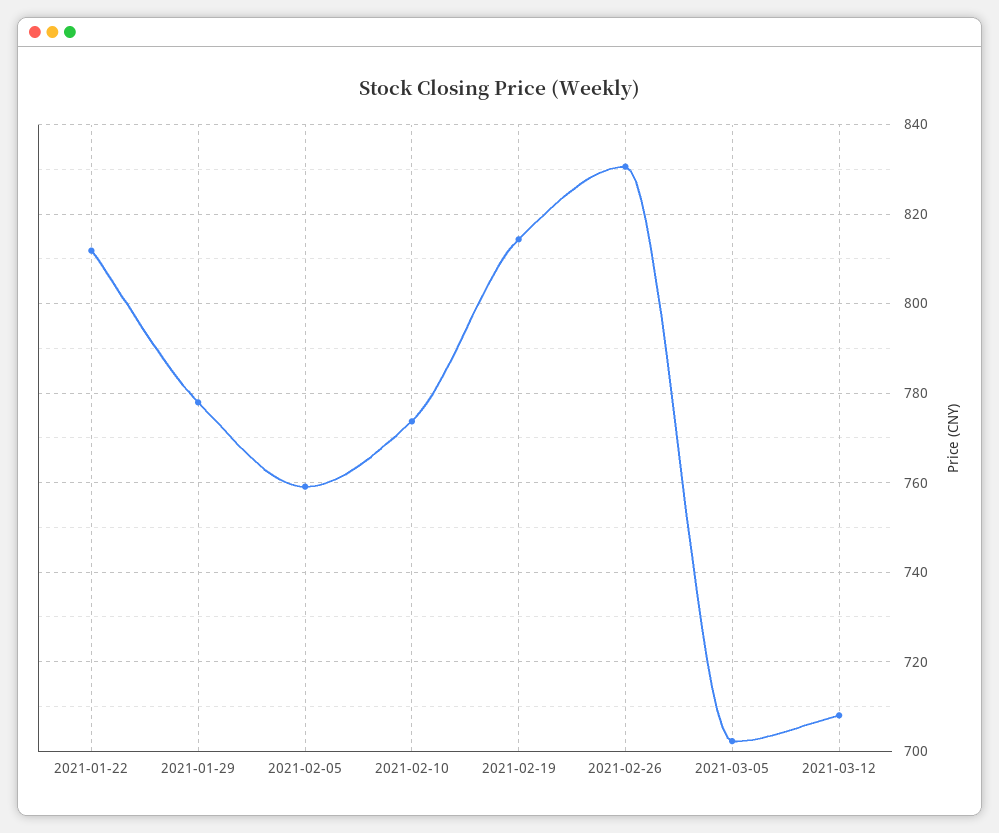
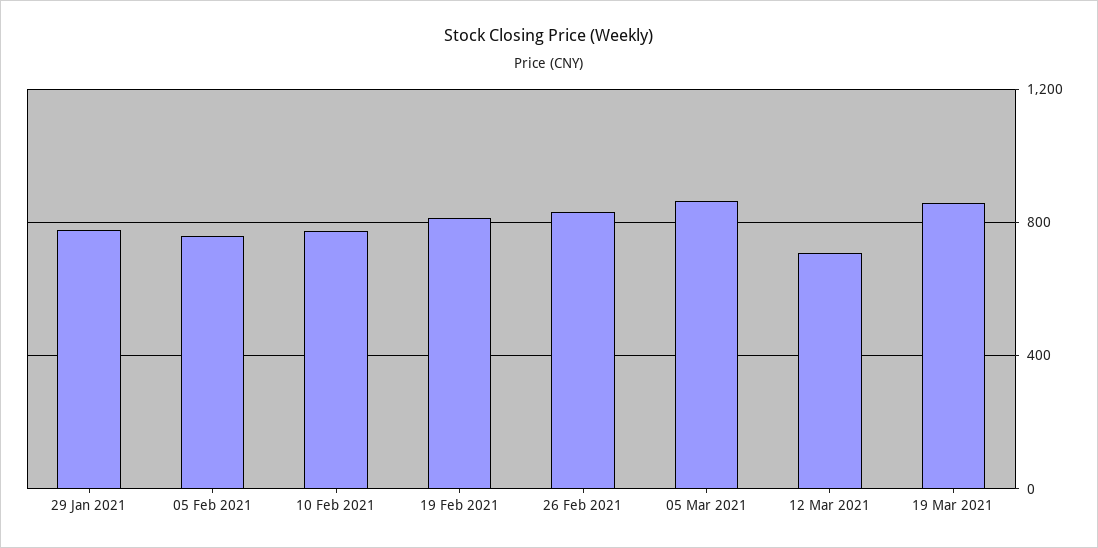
2021-01-22: 812 -> none
2021-03-05: 702 -> 850
19 Mar 2021: none -> 850

